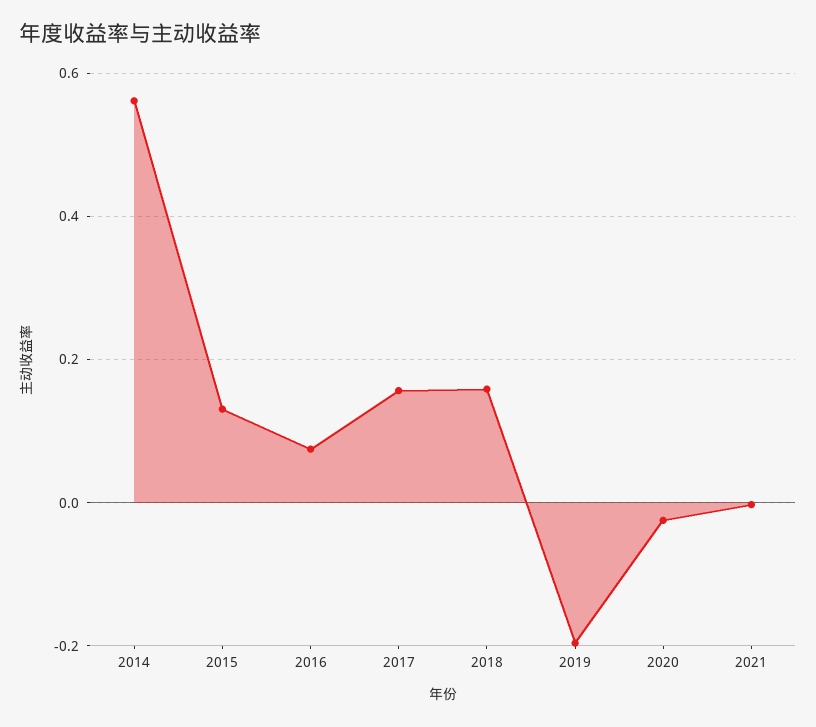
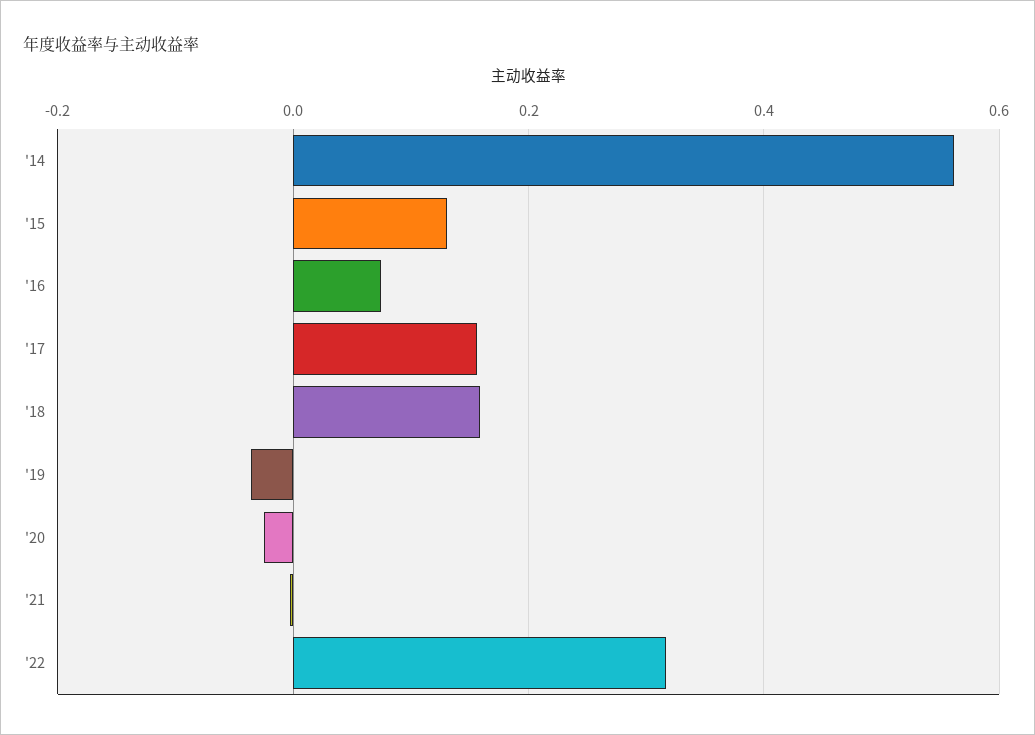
2019: -0.2 -> -0.04
'22: none -> 0.32

